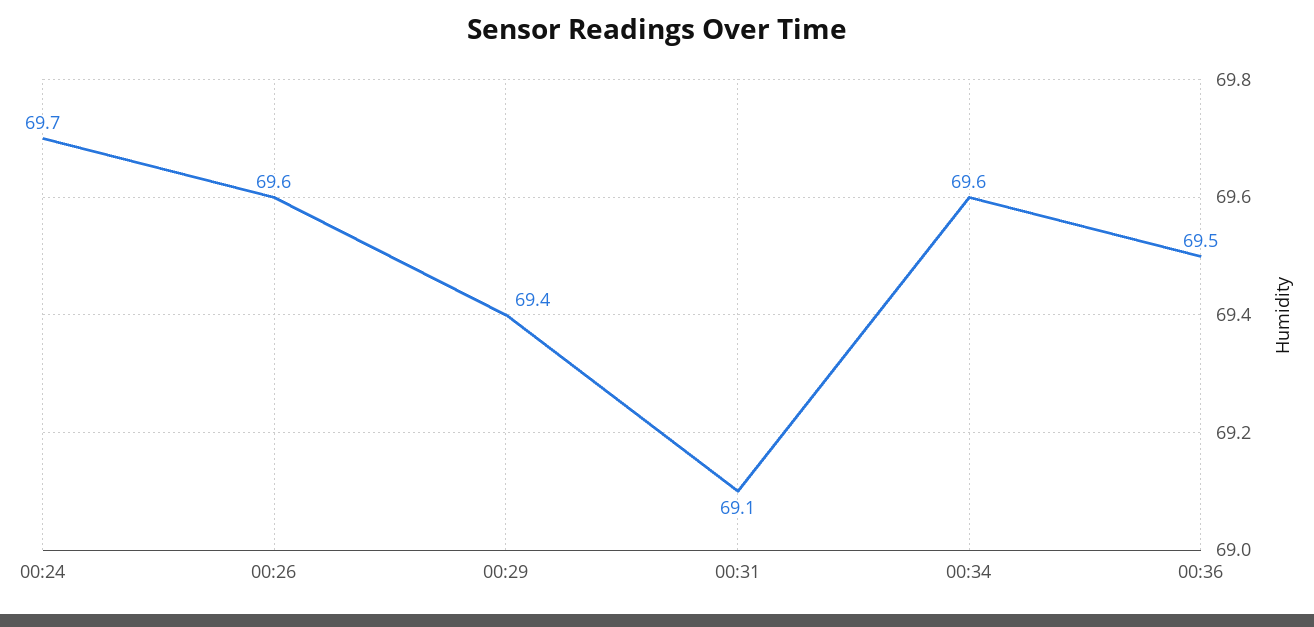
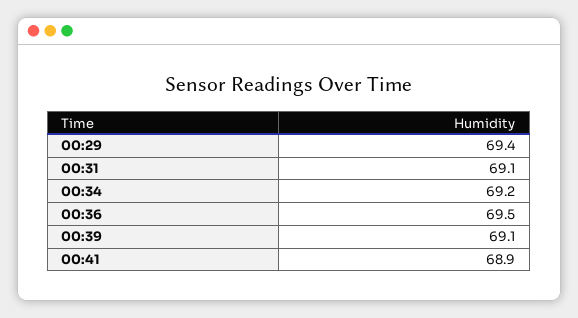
00:24: 69.7 -> none
00:26: 69.6 -> none
00:34: 69.6 -> 69.2
00:39: none -> 69.1
00:41: none -> 68.9

